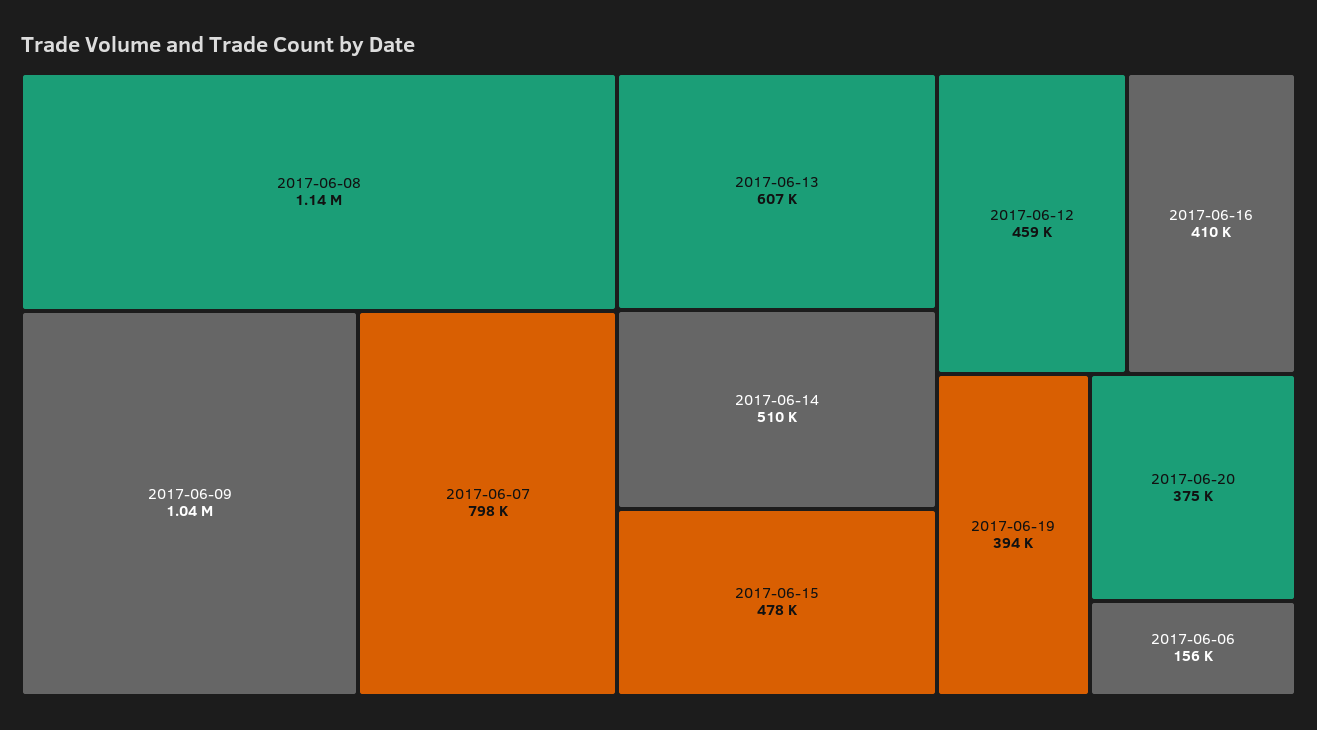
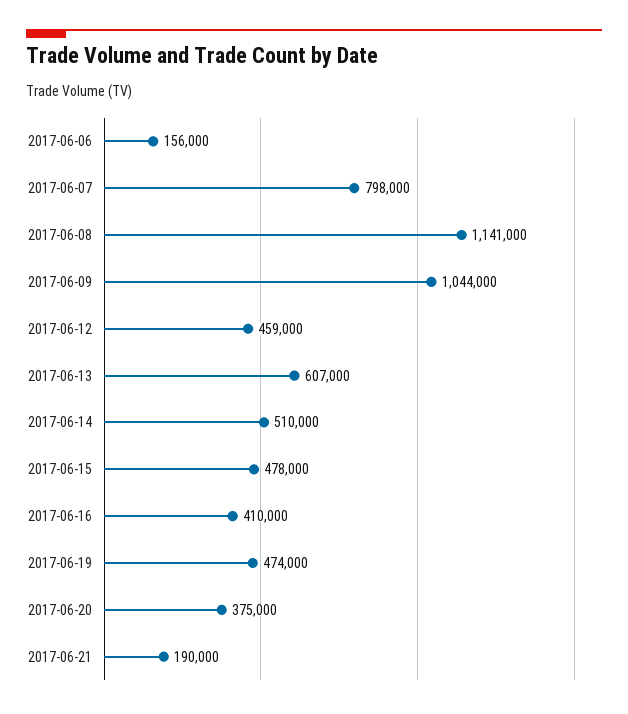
2017-06-19: 394000 -> 474000
2017-06-21: none -> 190000

